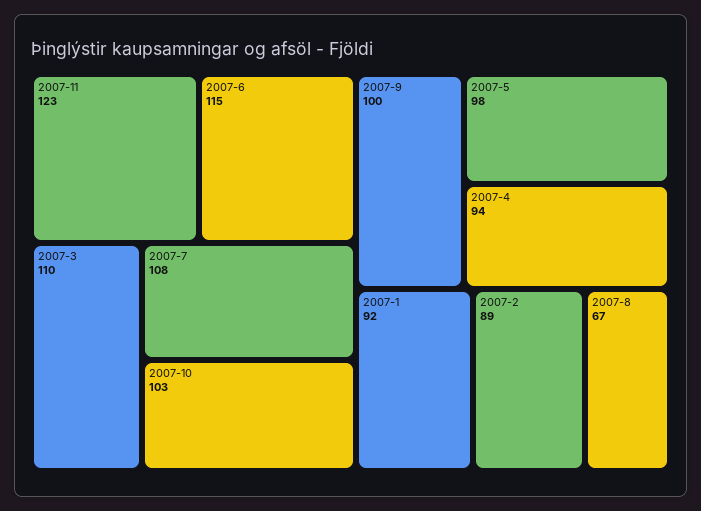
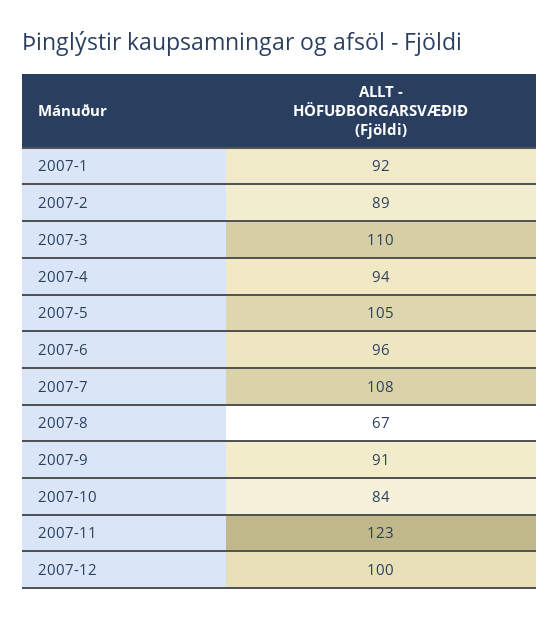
2007-6: 115 -> 96
2007-10: 103 -> 84
2007-9: 100 -> 91
2007-5: 98 -> 105
2007-12: none -> 100

